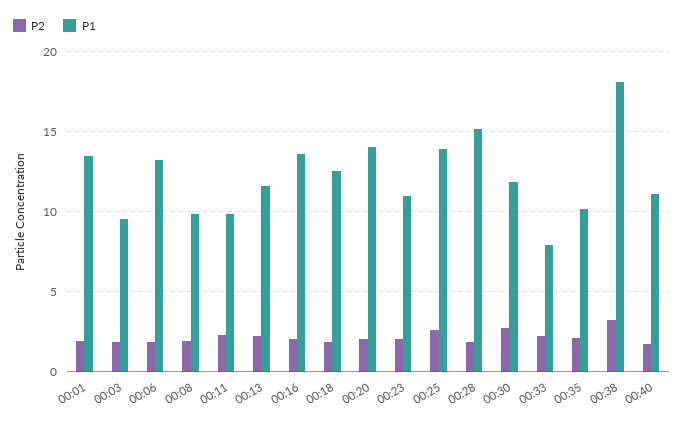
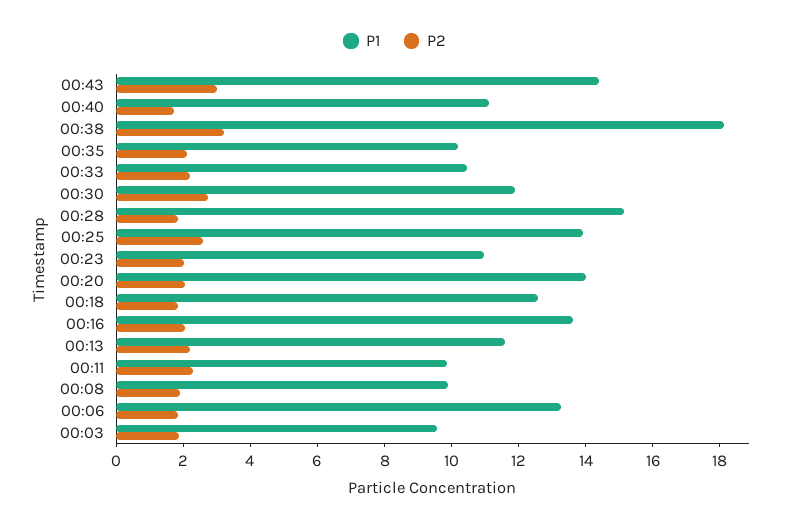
P2, 00:01: 2 -> none
P1, 00:01: 13.5 -> none
P1, 00:33: 8 -> 10.5
P1, 00:43: none -> 14.5
P2, 00:43: none -> 3

